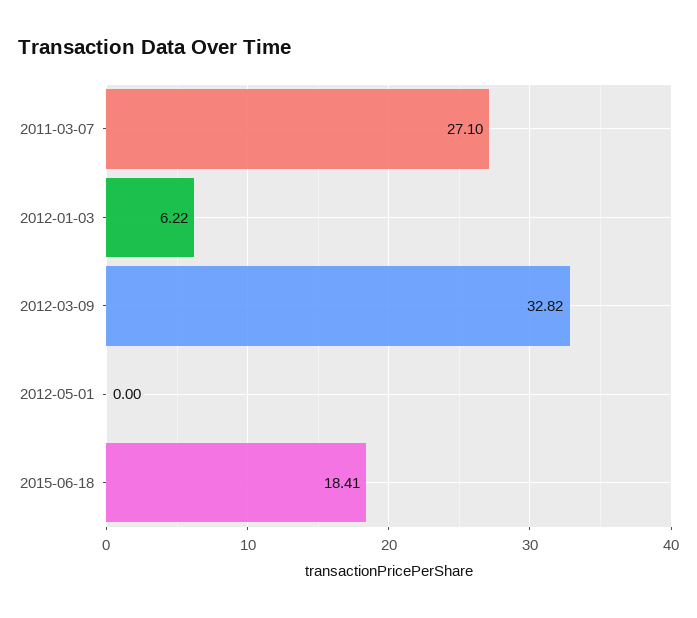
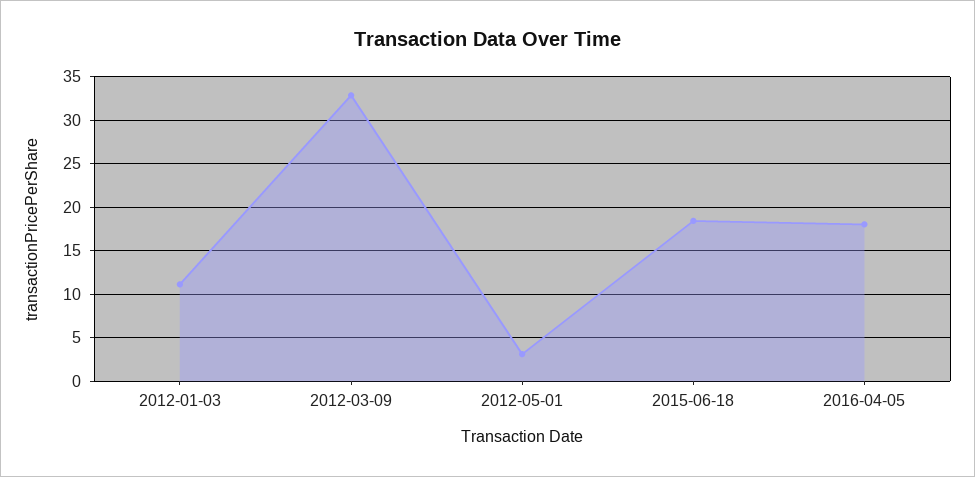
2011-03-07: 27.1 -> none
2012-01-03: 6.22 -> 11
2012-05-01: 0 -> 3
2016-04-05: none -> 18

